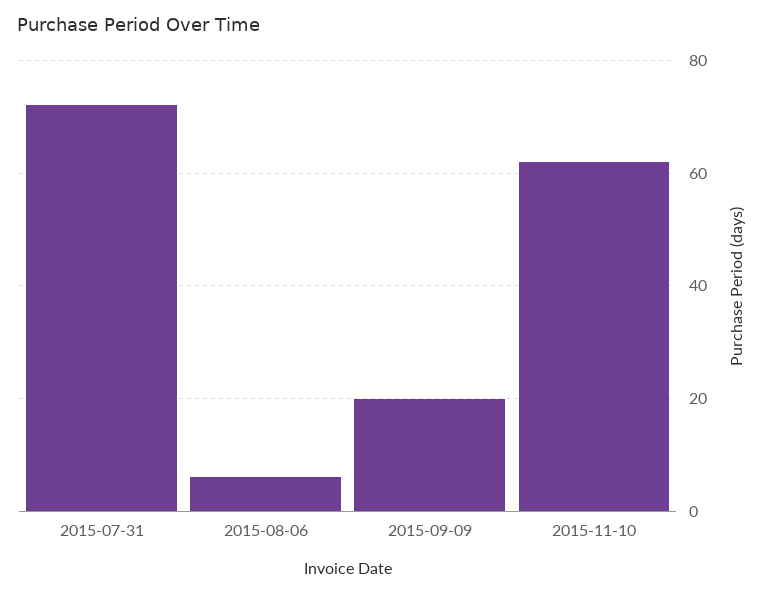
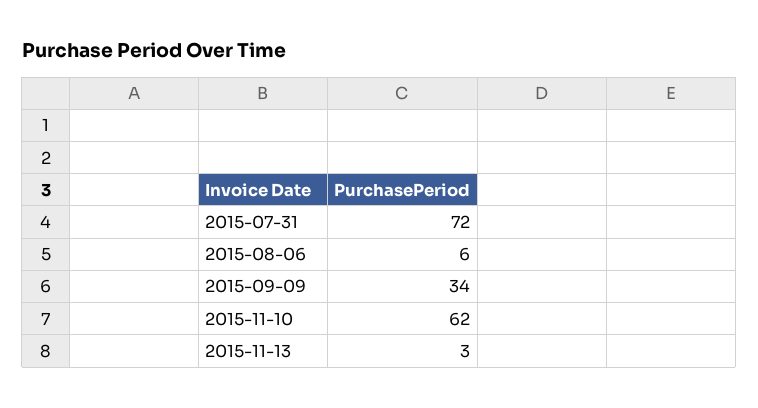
2015-09-09: 20 -> 34
2015-11-13: none -> 3

